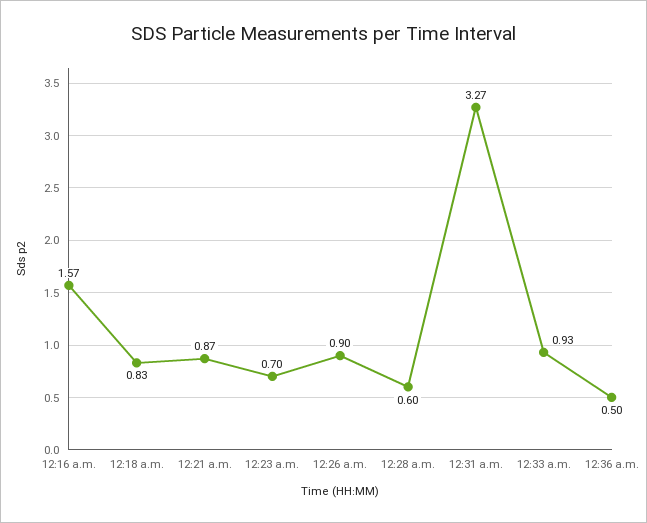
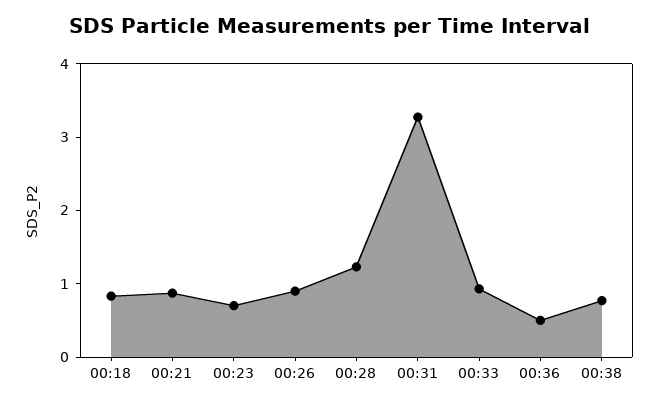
12:16 a.m.: 1.57 -> none
12:28 a.m.: 0.6 -> 1.2
00:38: none -> 0.8

